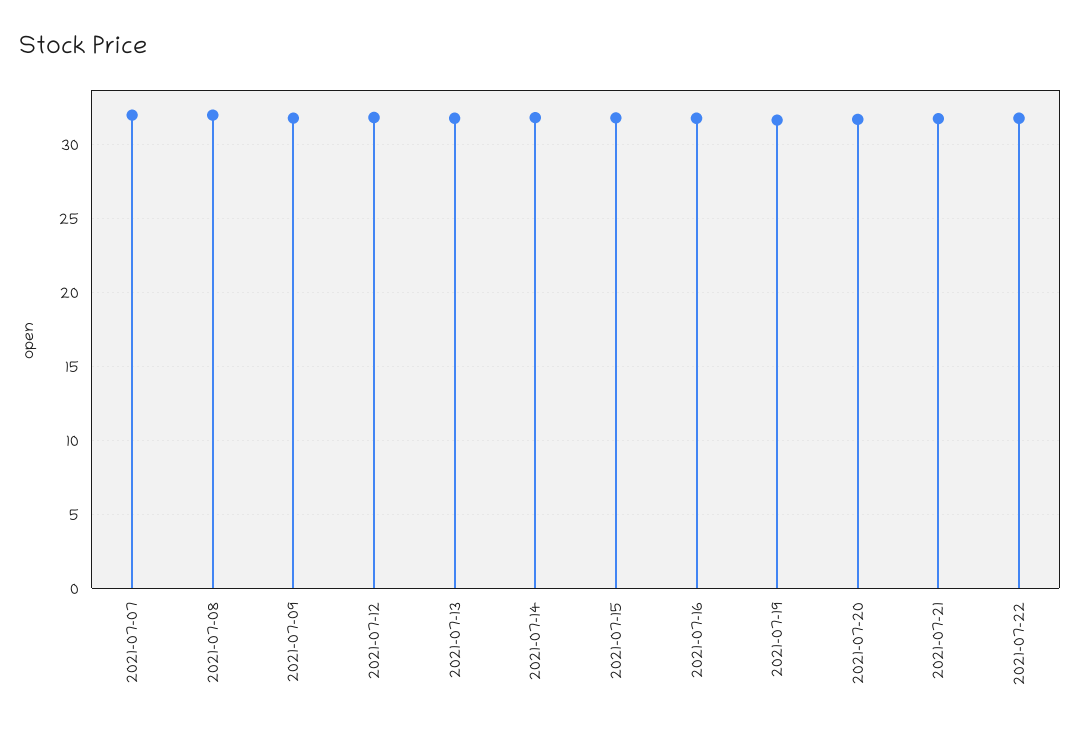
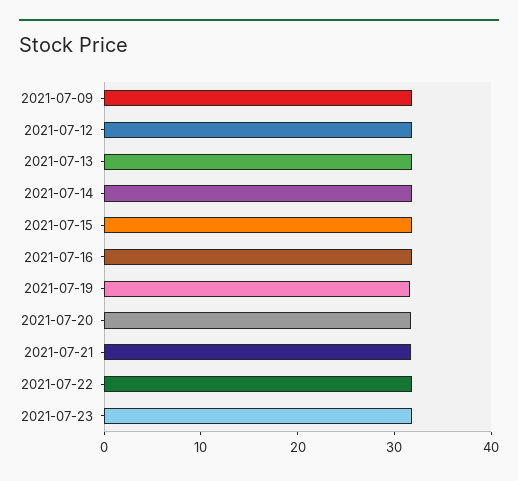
2021-07-07: 32 -> none
2021-07-08: 32 -> none
2021-07-23: none -> 32

